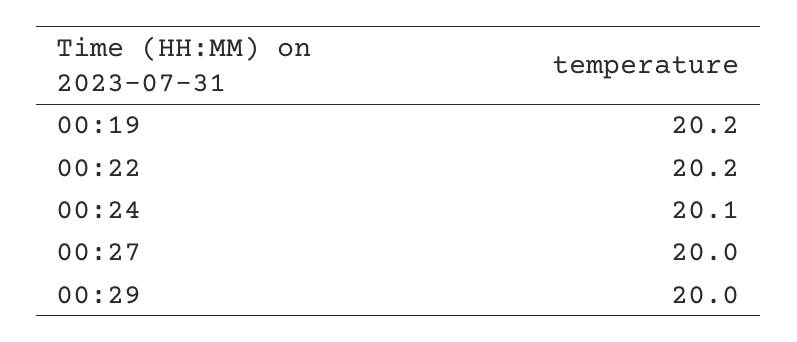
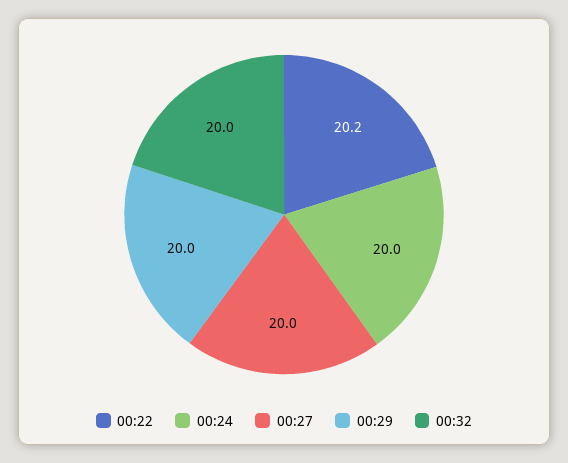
00:19: 20.2 -> none
00:24: 20.1 -> 20
00:32: none -> 20

